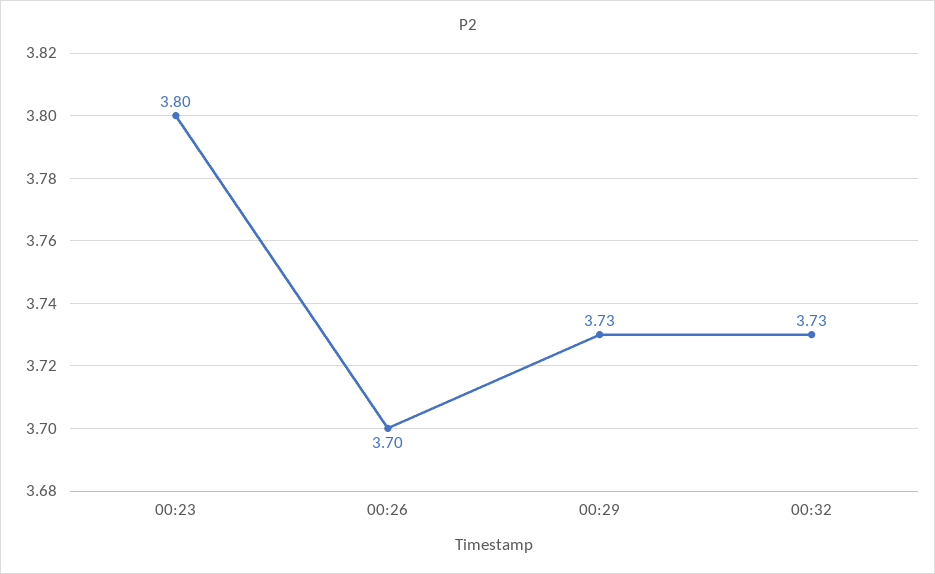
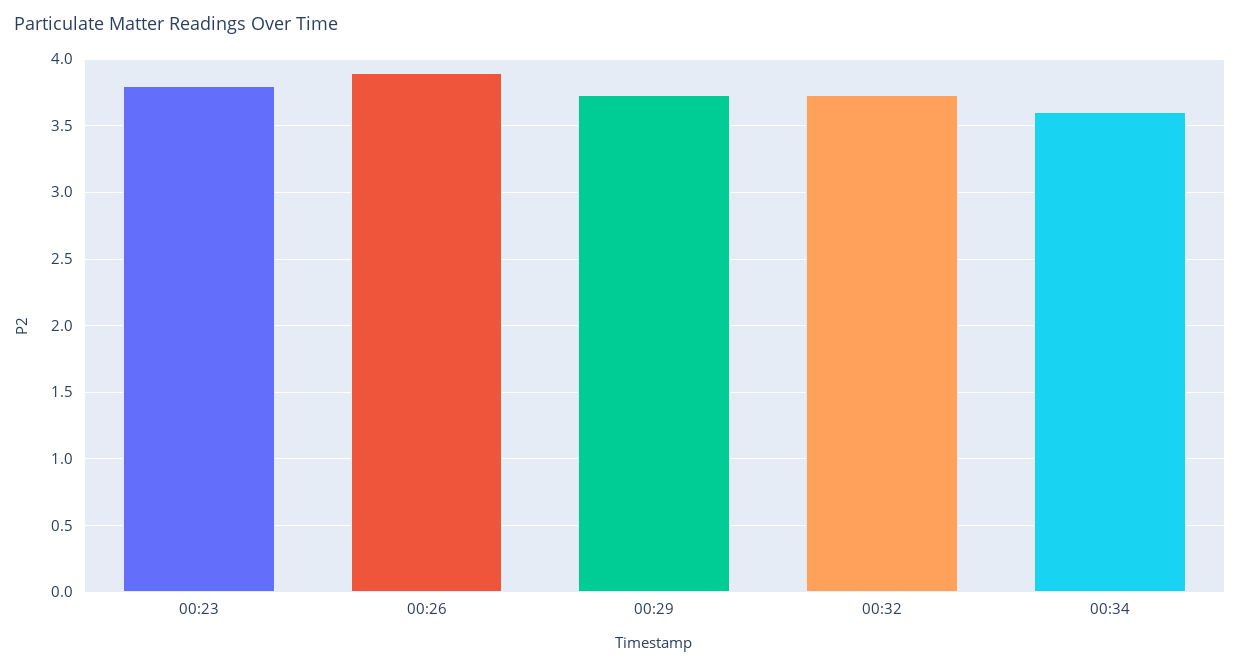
00:26: 3.7 -> 3.9
00:34: none -> 3.6

